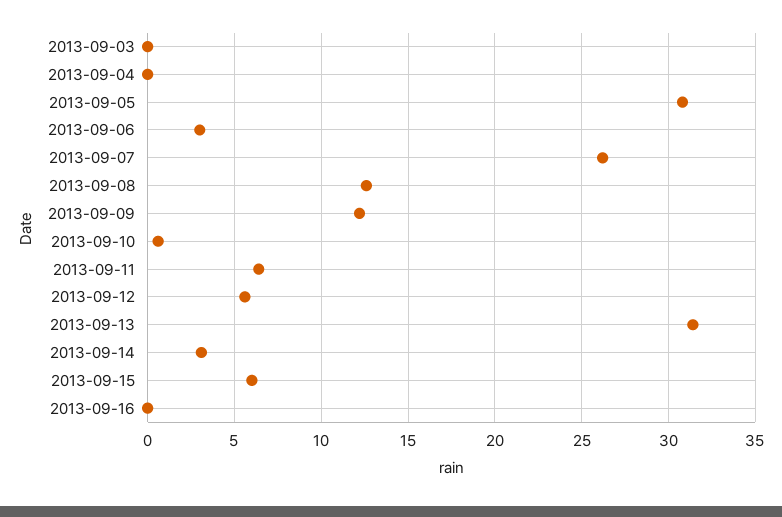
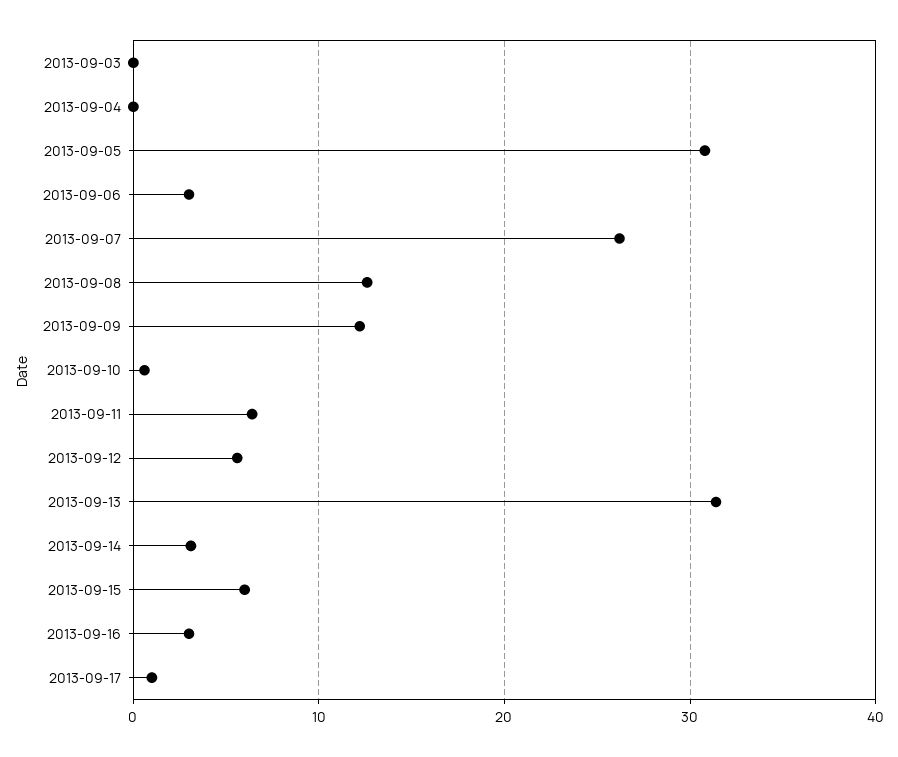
2013-09-16: 0 -> 3
2013-09-17: none -> 1

